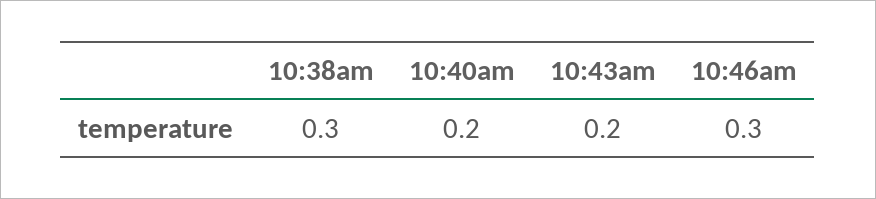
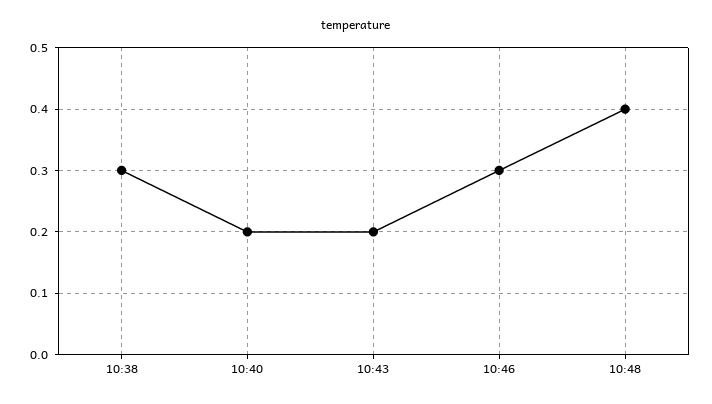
10:48: none -> 0.4

